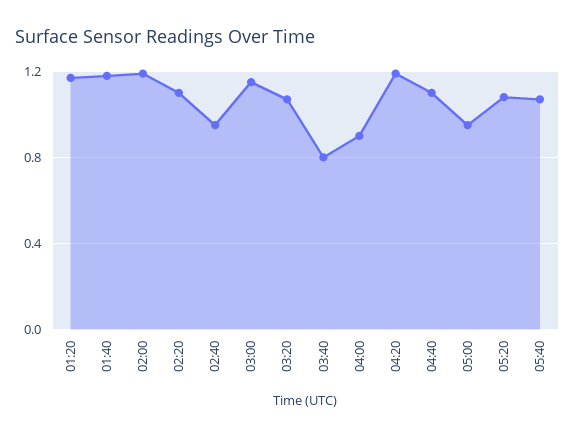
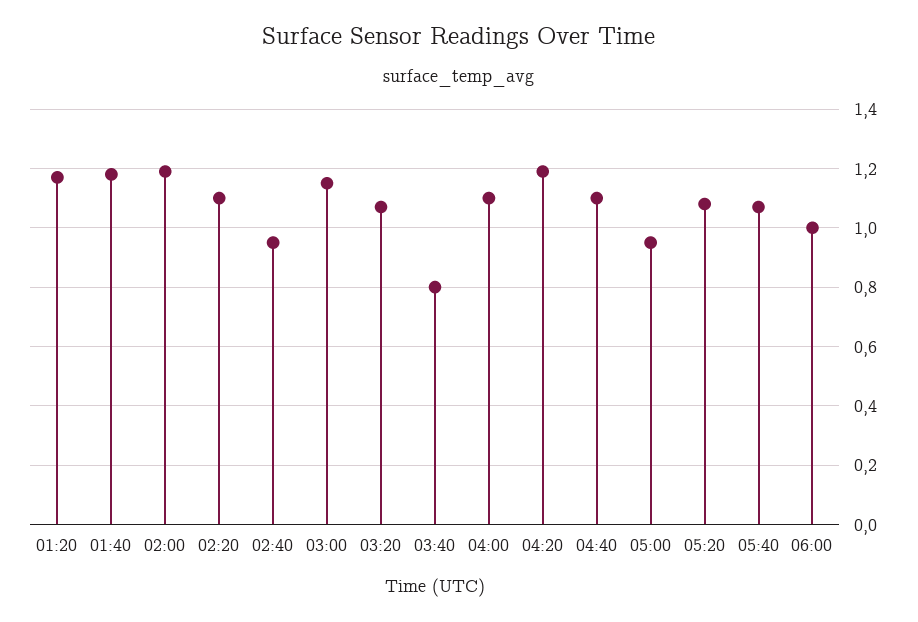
04:00: 0.9 -> 1.1
06:00: none -> 1

